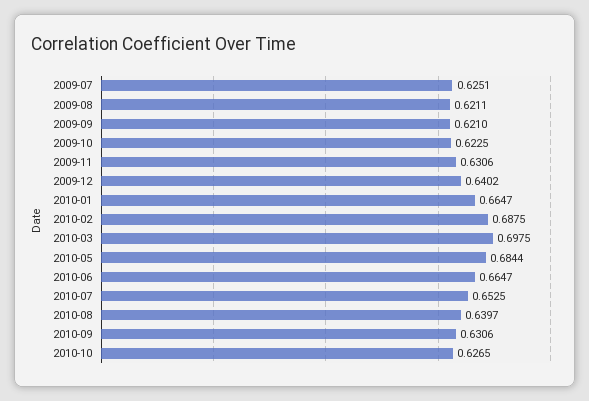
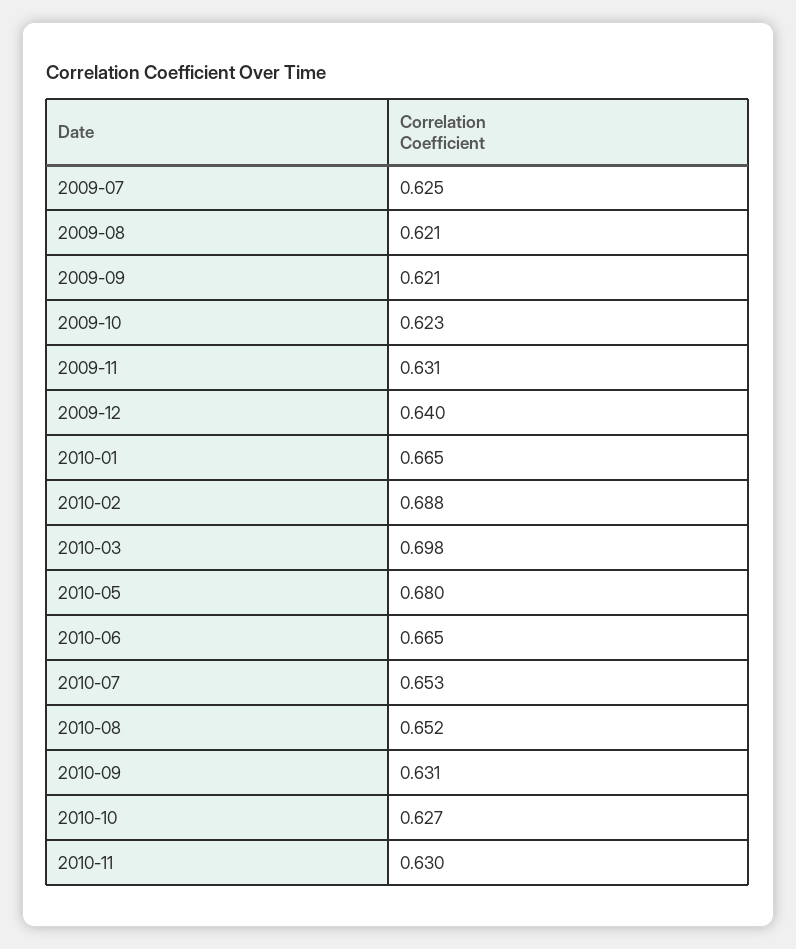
2010-05: 0.6844 -> 0.68
2010-08: 0.6397 -> 0.652
2010-11: none -> 0.63

